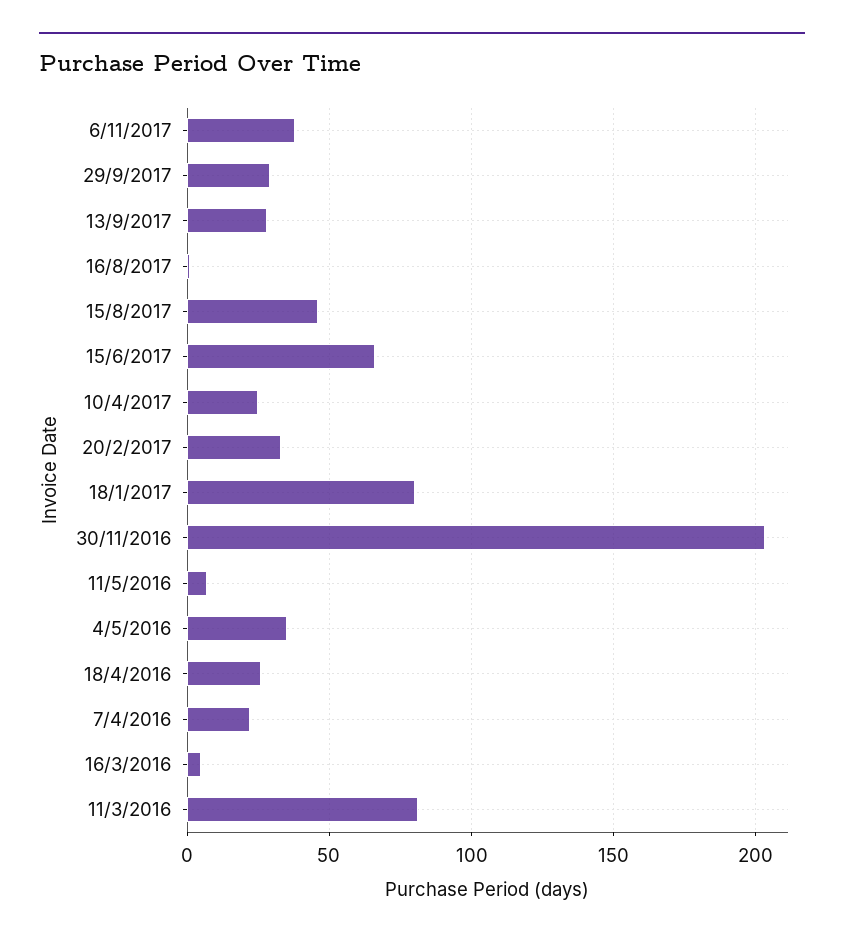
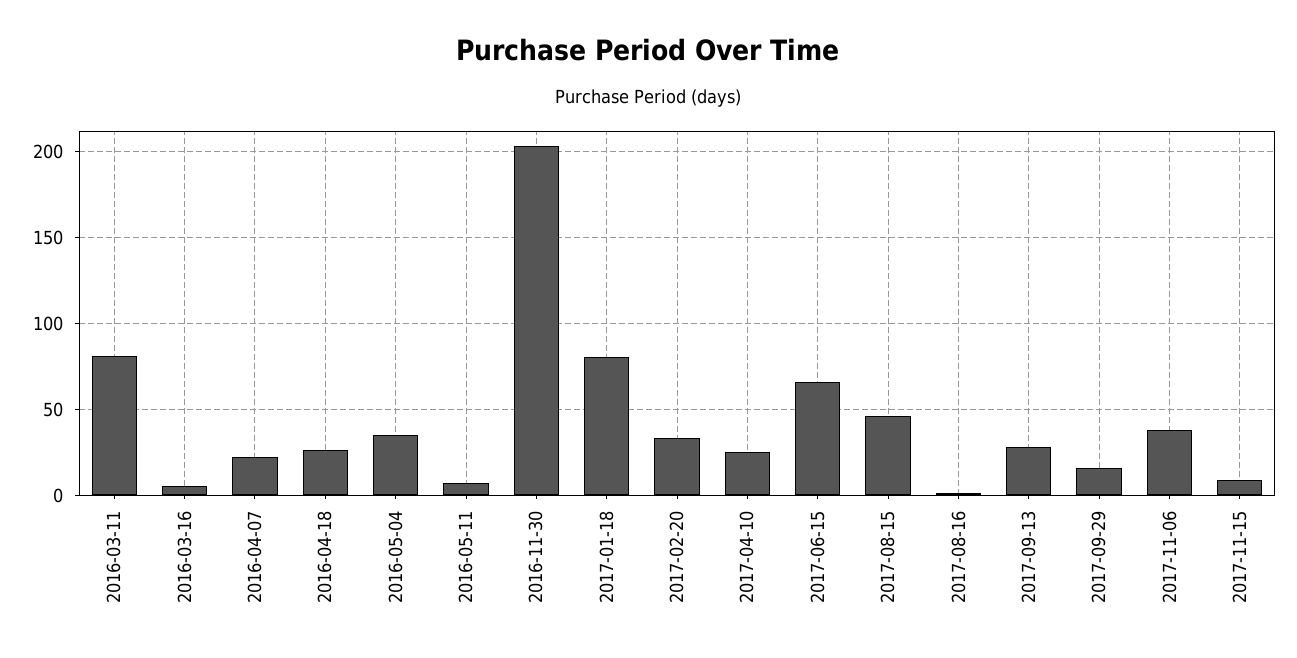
29/9/2017: 30 -> 15
2017-11-15: none -> 10

